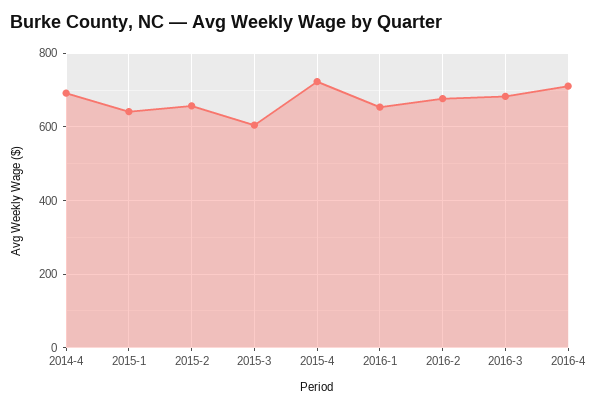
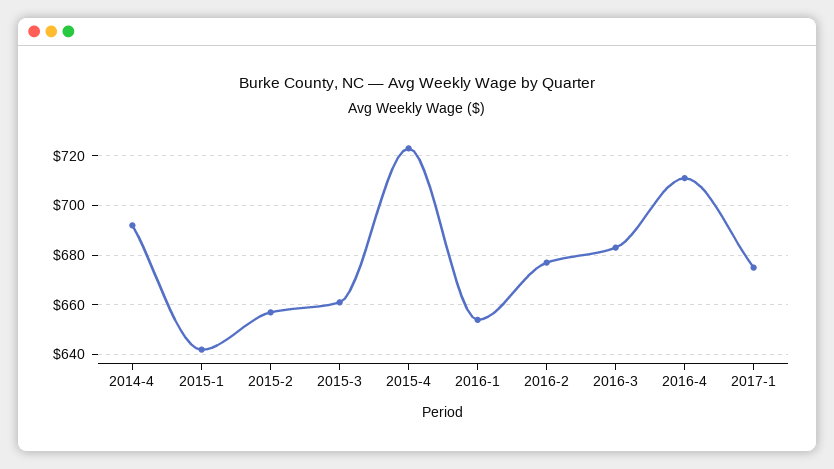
2015-3: 600 -> 660
2017-1: none -> 675

